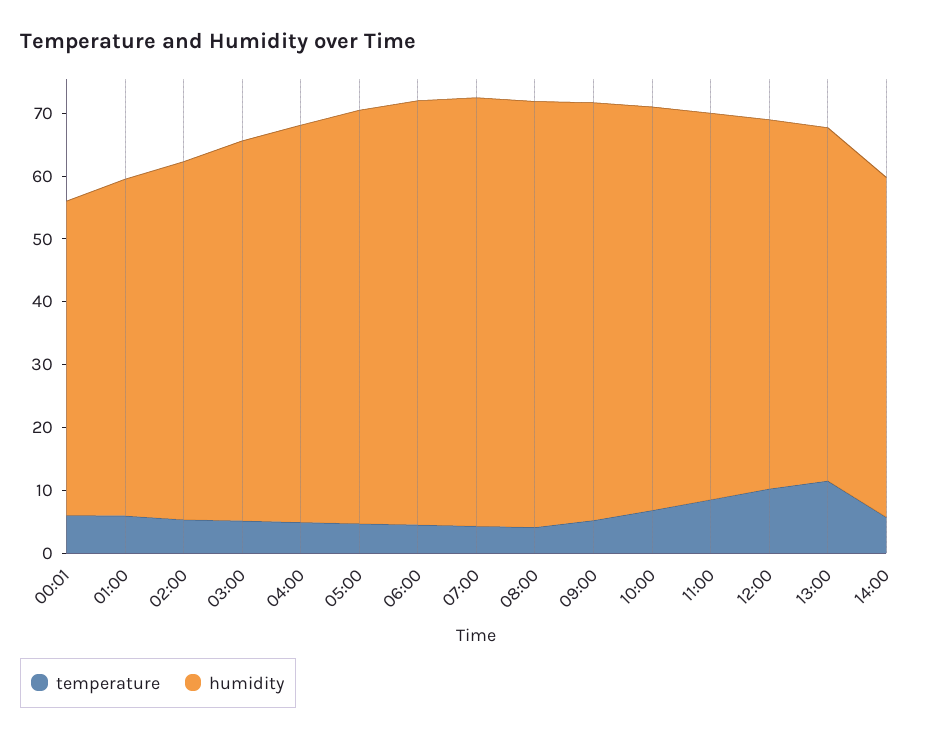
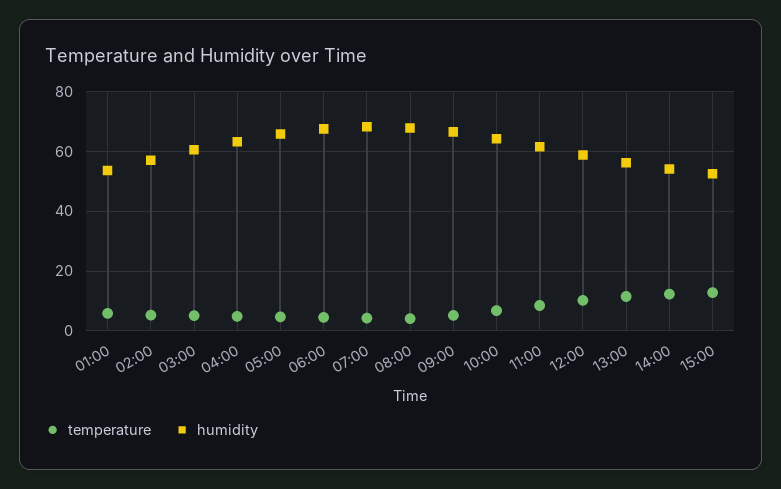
temperature, 00:01: 6 -> none
humidity, 00:01: 50 -> none
temperature, 14:00: 6 -> 12.5
temperature, 15:00: none -> 12.5
humidity, 15:00: none -> 52.5

